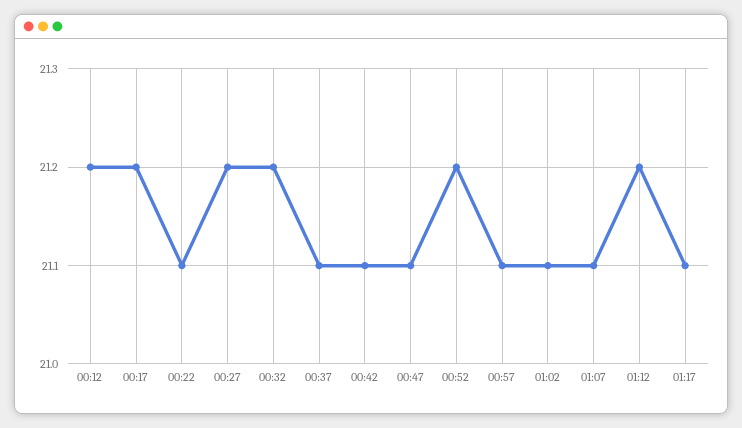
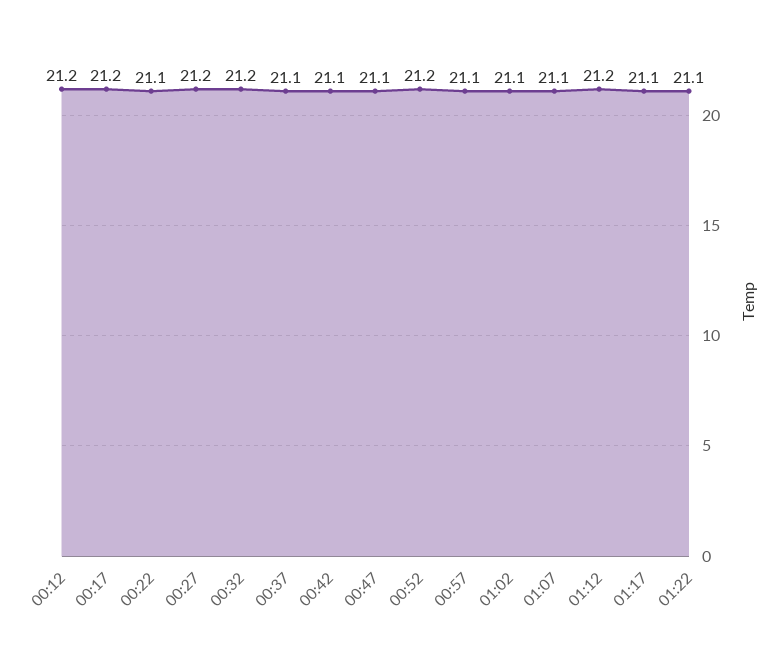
01:22: none -> 21.1

